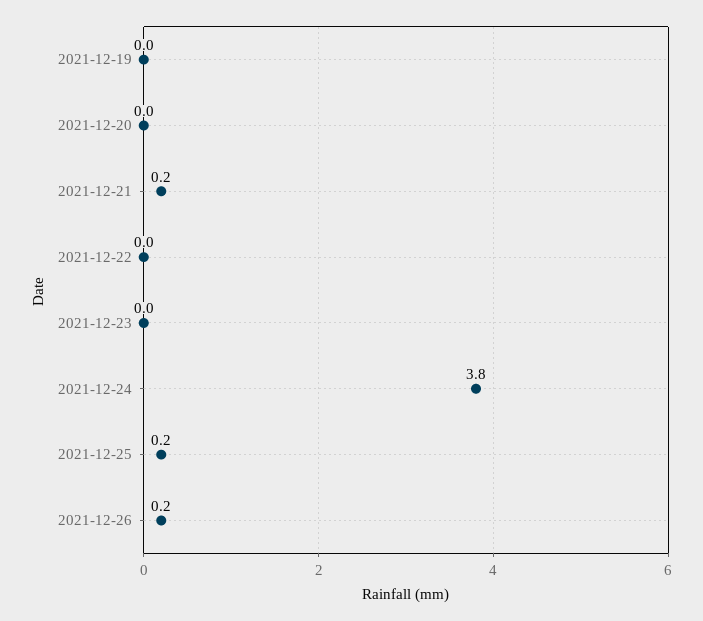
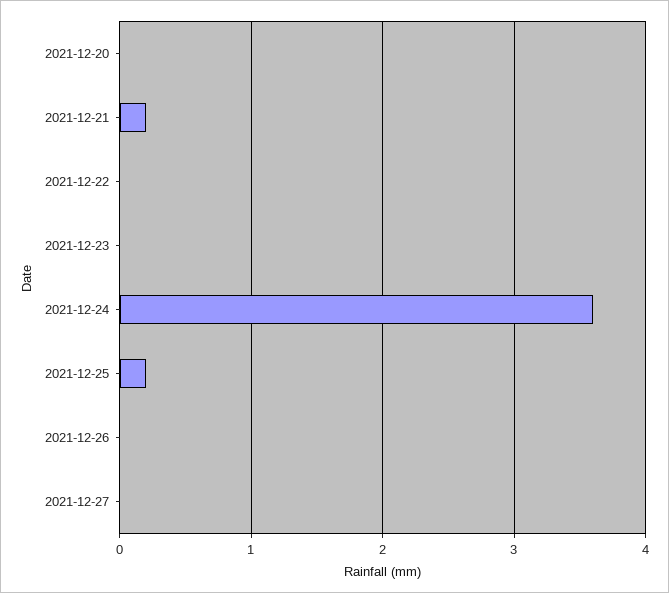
2021-12-19: 0 -> none
2021-12-24: 3.8 -> 3.6
2021-12-26: 0.2 -> 0
2021-12-27: none -> 0

